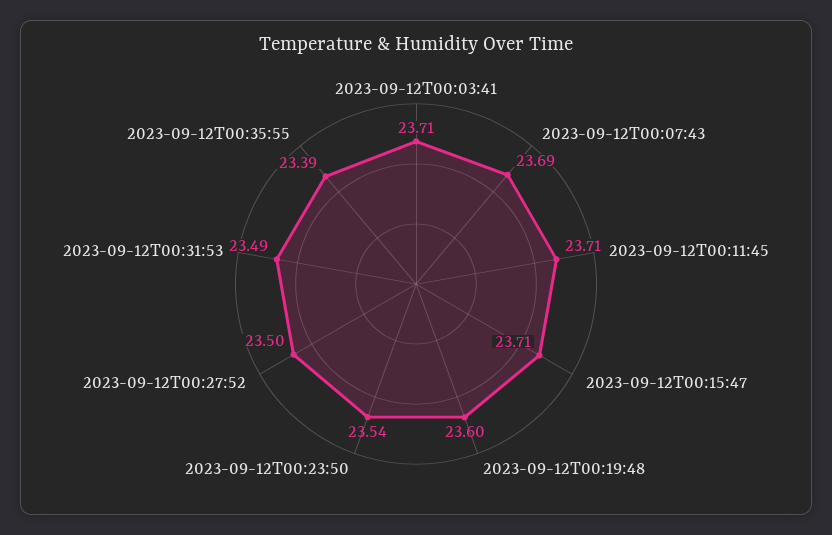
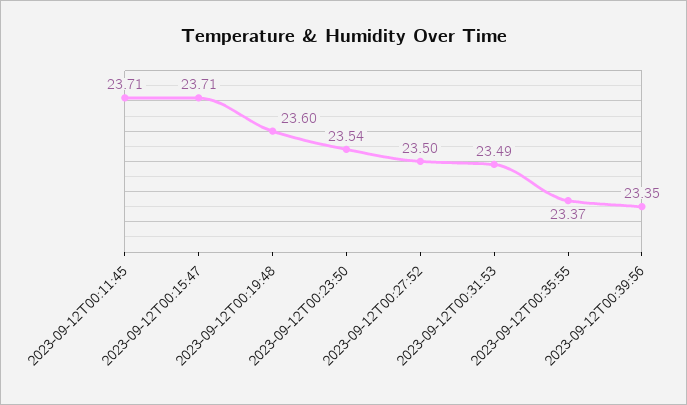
2023-09-12T00:03:41: 23.71 -> none
2023-09-12T00:07:43: 23.69 -> none
2023-09-12T00:35:55: 23.39 -> 23.37
2023-09-12T00:39:56: none -> 23.35

